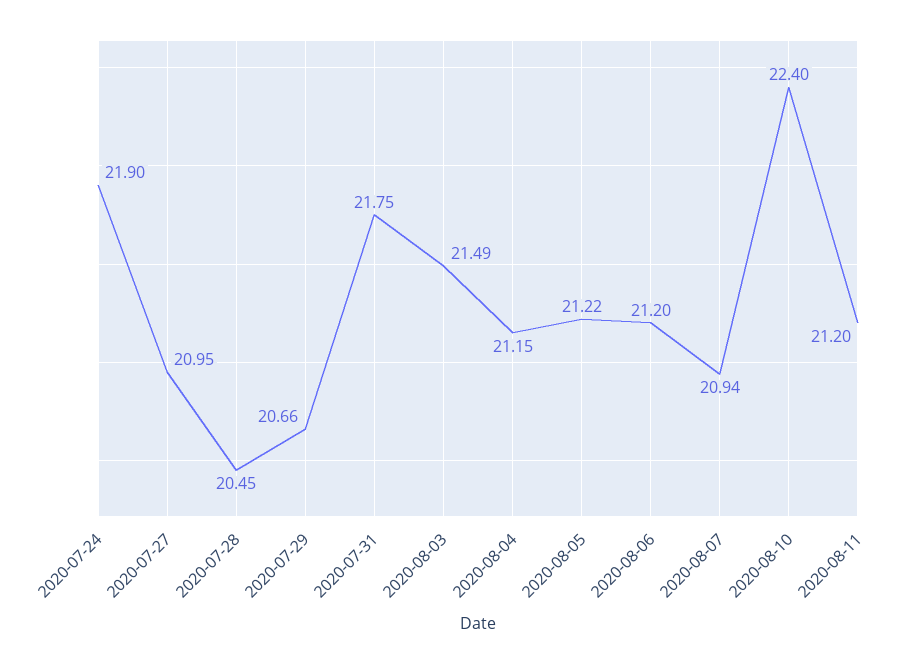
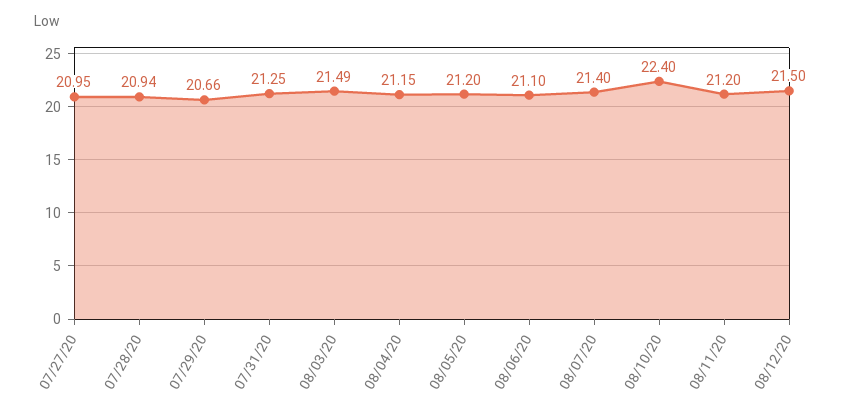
2020-07-24: 21.9 -> none
2020-07-28: 20.45 -> 20.94
2020-07-31: 21.75 -> 21.25
2020-08-05: 21.22 -> 21.2
2020-08-06: 21.2 -> 21.1
2020-08-07: 20.94 -> 21.4
08/12/20: none -> 21.5

